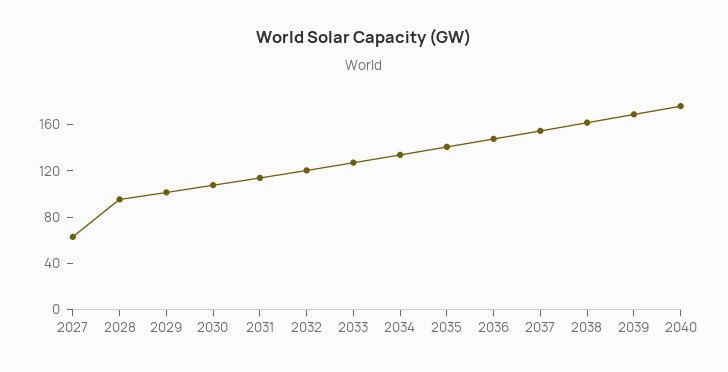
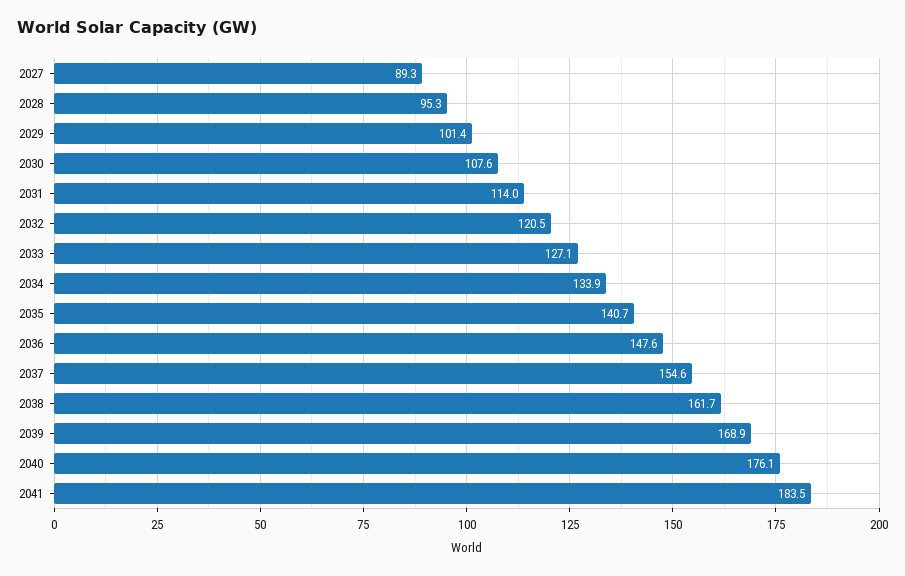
2027: 60 -> 89.3
2041: none -> 183.5

